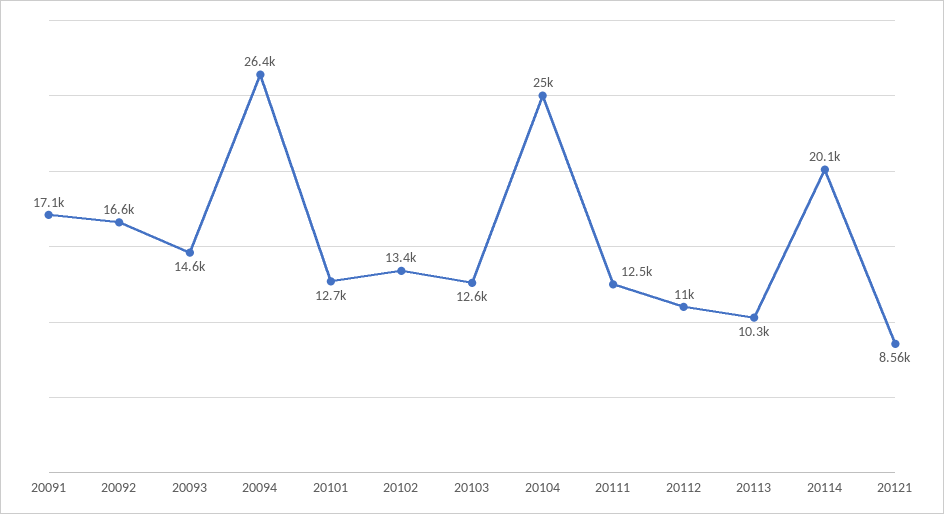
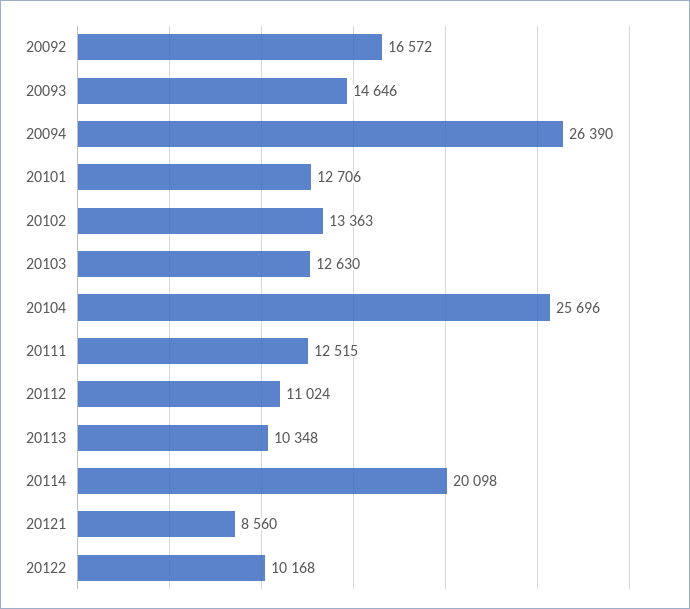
20091: 17100 -> none
20104: 25000 -> 25696
20122: none -> 10168

